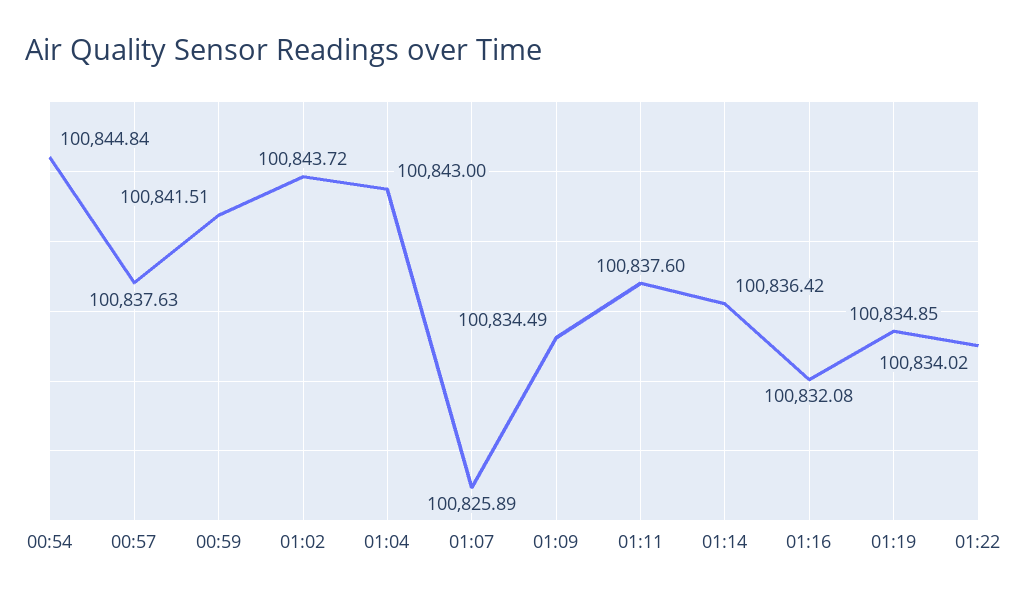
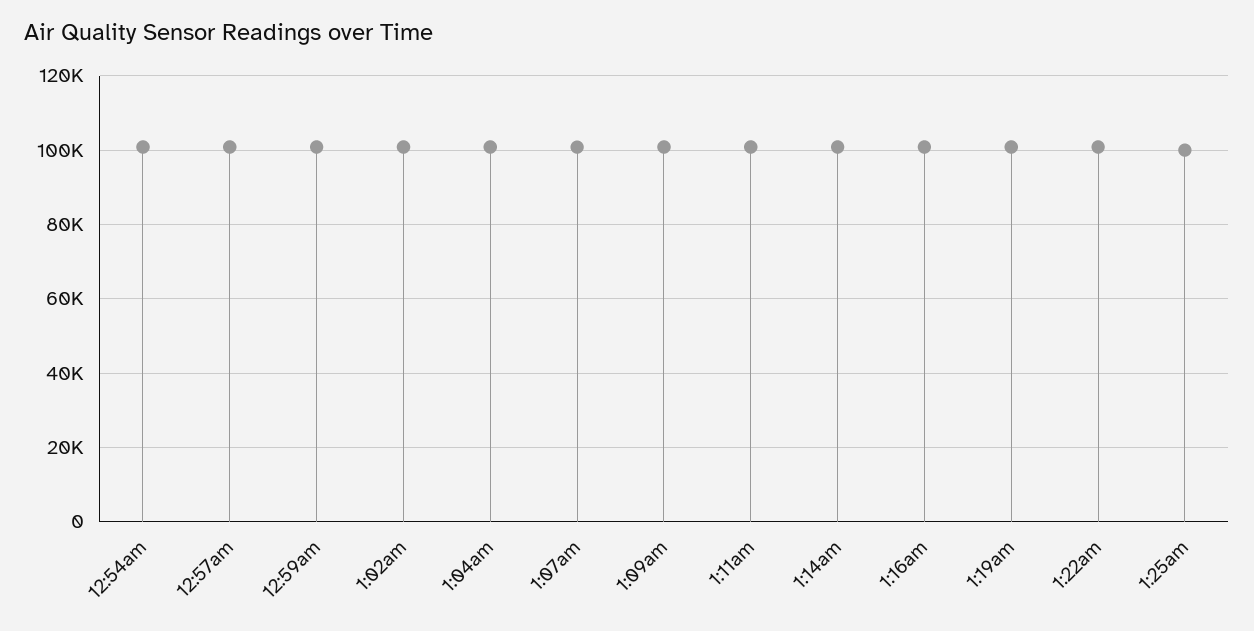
1:25am: none -> 100000

